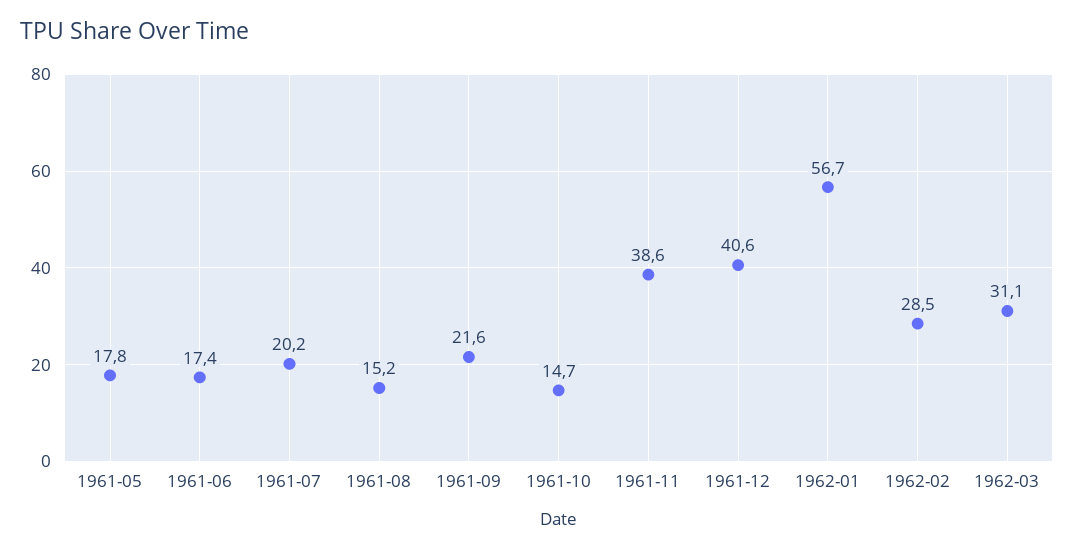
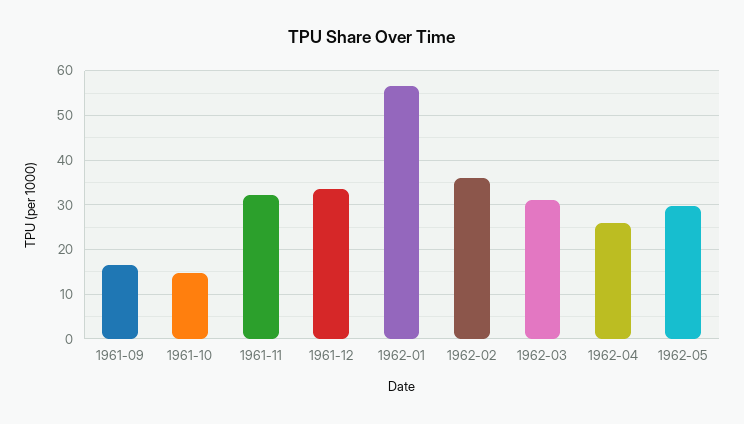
1961-05: 17.8 -> none
1961-06: 17.4 -> none
1961-07: 20.2 -> none
1961-08: 15.2 -> none
1961-09: 21.6 -> 16
1961-11: 38.6 -> 32
1961-12: 40.6 -> 34
1962-02: 28.5 -> 36
1962-04: none -> 26
1962-05: none -> 30

